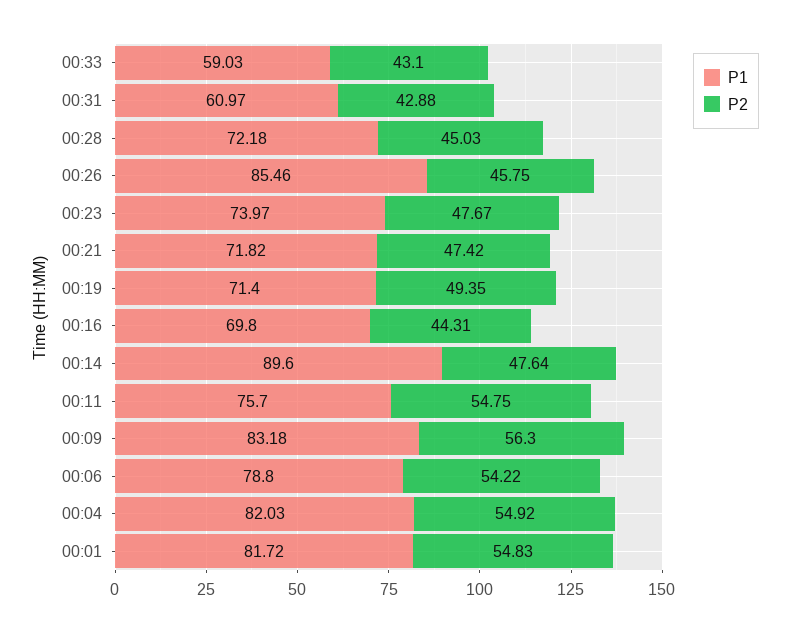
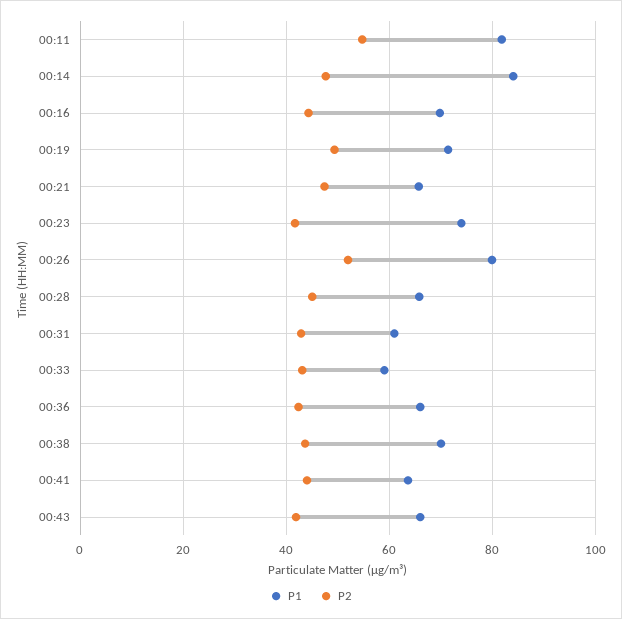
P1, 00:28: 72.18 -> 66
P1, 00:26: 85.46 -> 80
P2, 00:26: 45.75 -> 52
P2, 00:23: 47.67 -> 42
P1, 00:21: 71.82 -> 66
P1, 00:14: 89.6 -> 84
P1, 00:11: 75.7 -> 82
P1, 00:09: 83.18 -> none
P2, 00:09: 56.3 -> none
P1, 00:06: 78.8 -> none
P2, 00:06: 54.22 -> none
P1, 00:04: 82.03 -> none
P2, 00:04: 54.92 -> none
P1, 00:01: 81.72 -> none
P2, 00:01: 54.83 -> none
P1, 00:36: none -> 66
P2, 00:36: none -> 42
P1, 00:38: none -> 70
P2, 00:38: none -> 44
P1, 00:41: none -> 64
P2, 00:41: none -> 44
P1, 00:43: none -> 66
P2, 00:43: none -> 42

